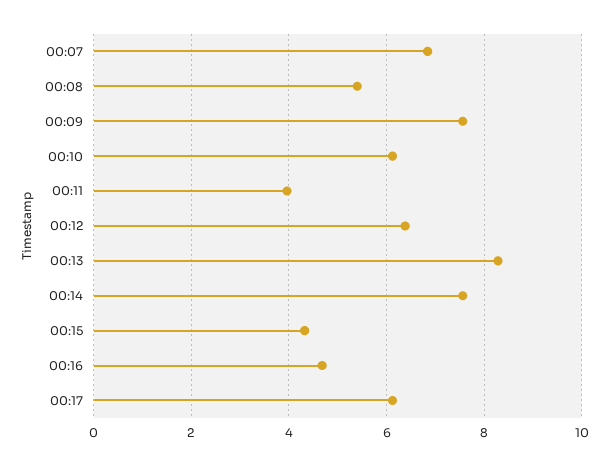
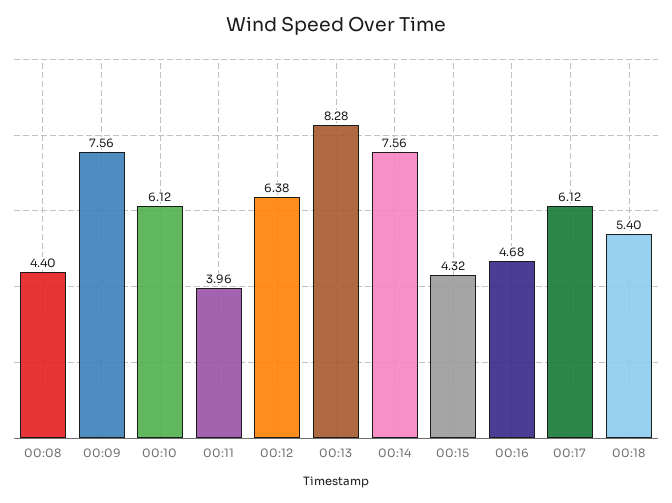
00:07: 6.8 -> none
00:08: 5.4 -> 4.4
00:18: none -> 5.4

